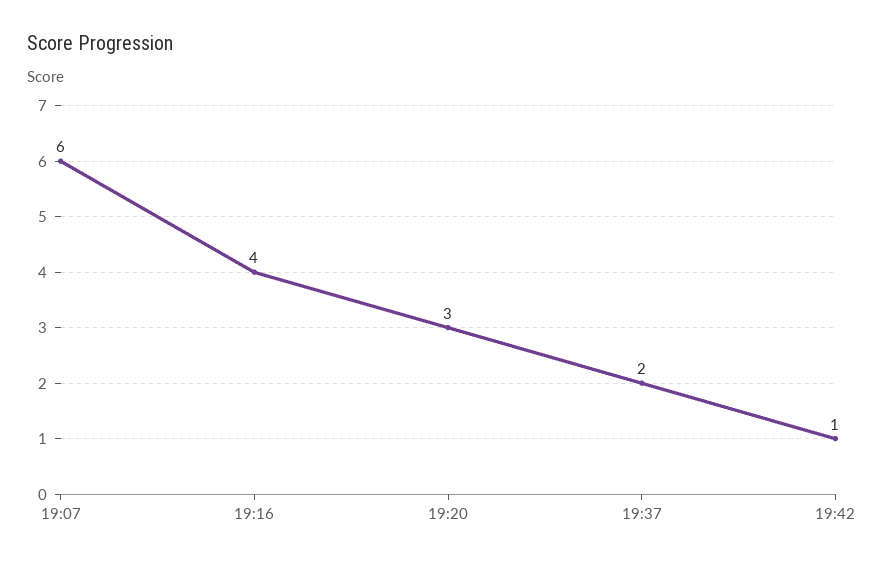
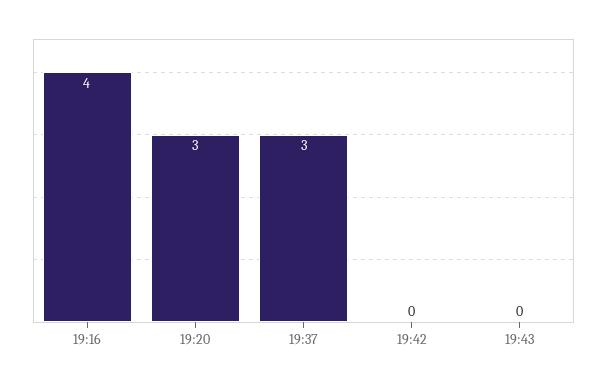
19:07: 6 -> none
19:37: 2 -> 3
19:42: 1 -> 0
19:43: none -> 0

